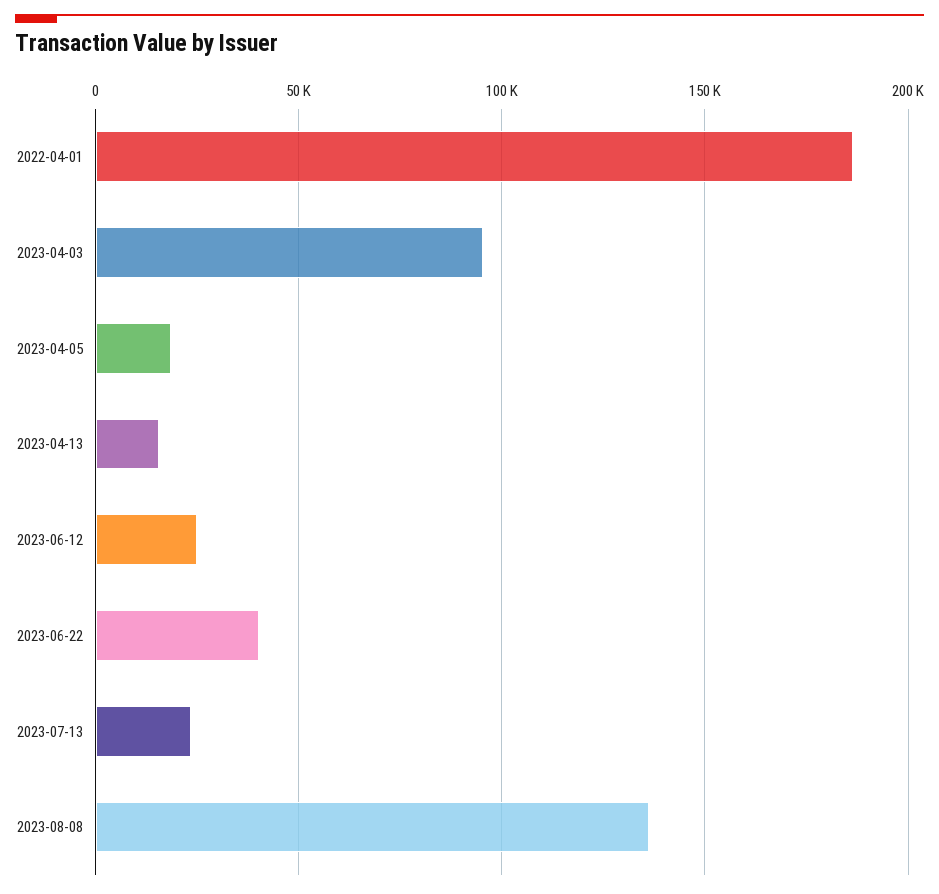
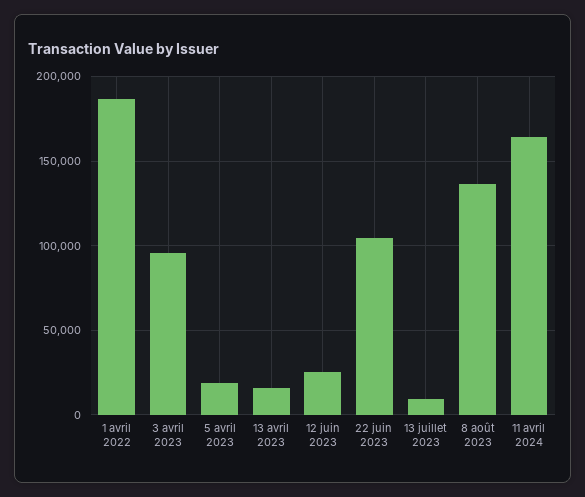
2023-06-22: 40000 -> 105000
2023-07-13: 25000 -> 10000
11 avril 2024: none -> 165000

